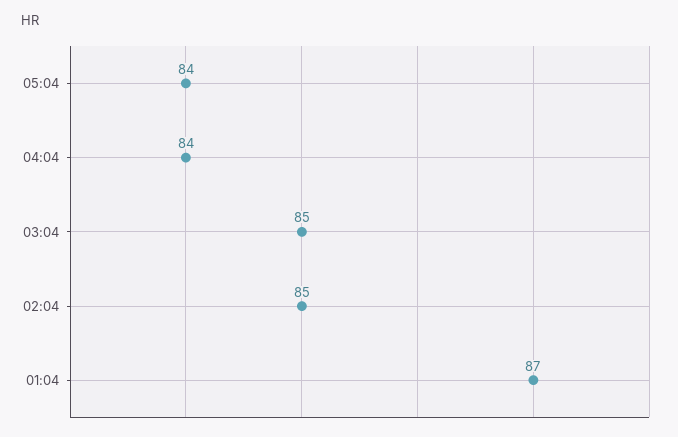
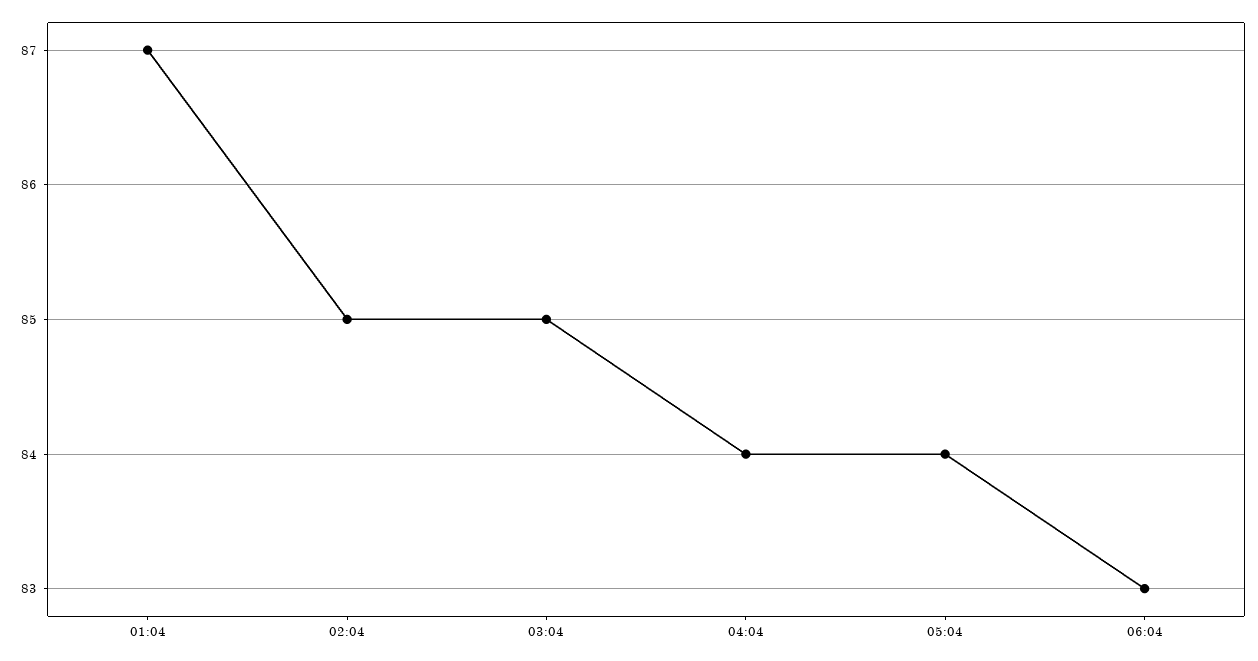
06:04: none -> 83

